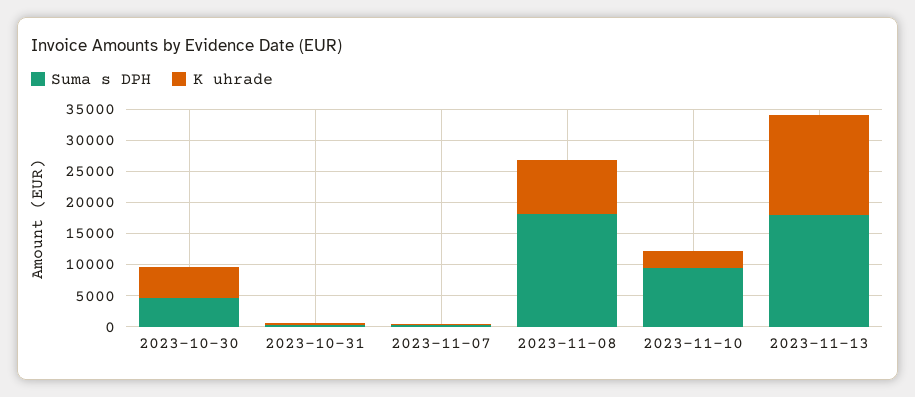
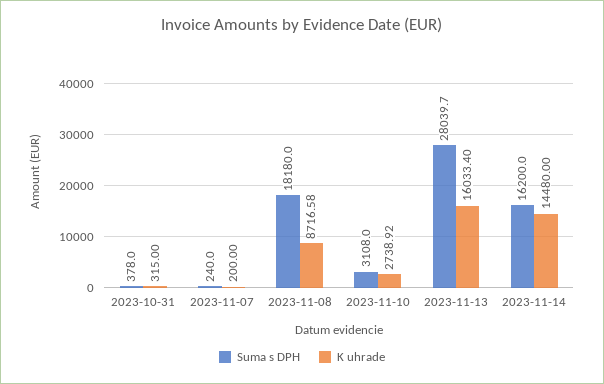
Suma s DPH, 2023-10-30: 5000 -> none
K uhrade, 2023-10-30: 5000 -> none
Suma s DPH, 2023-11-10: 10000 -> 3108
Suma s DPH, 2023-11-13: 17500 -> 28039.7
Suma s DPH, 2023-11-14: none -> 16200
K uhrade, 2023-11-14: none -> 14480

